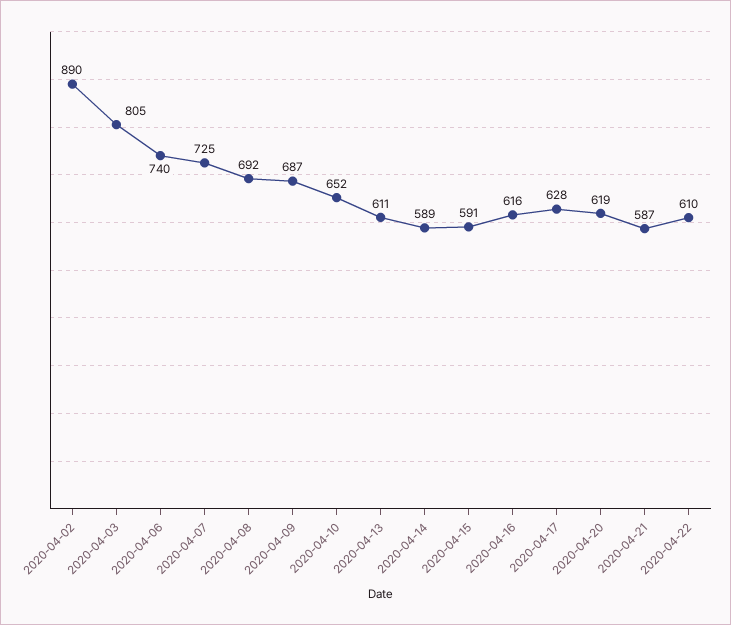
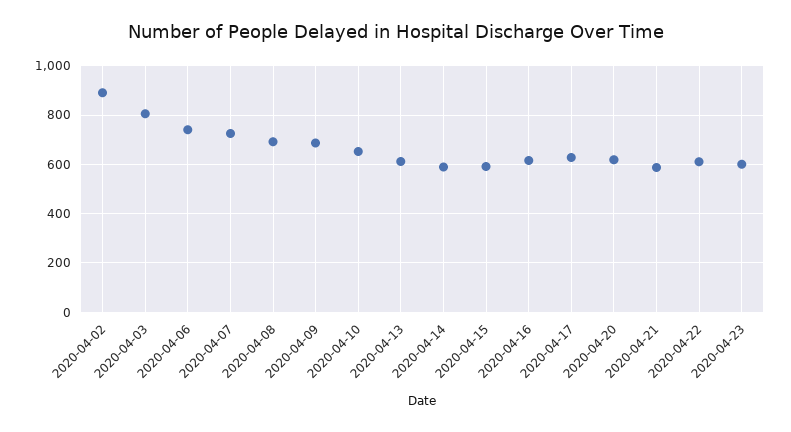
2020-04-23: none -> 600

